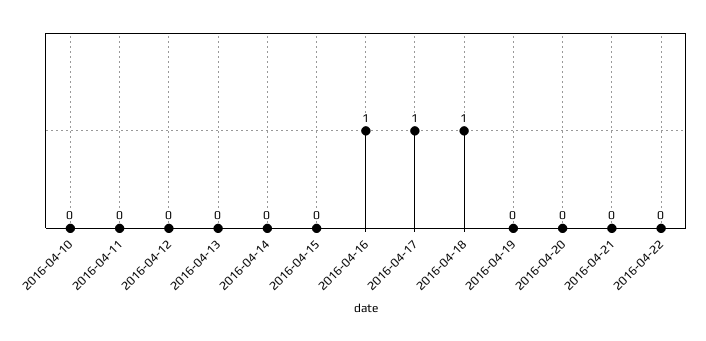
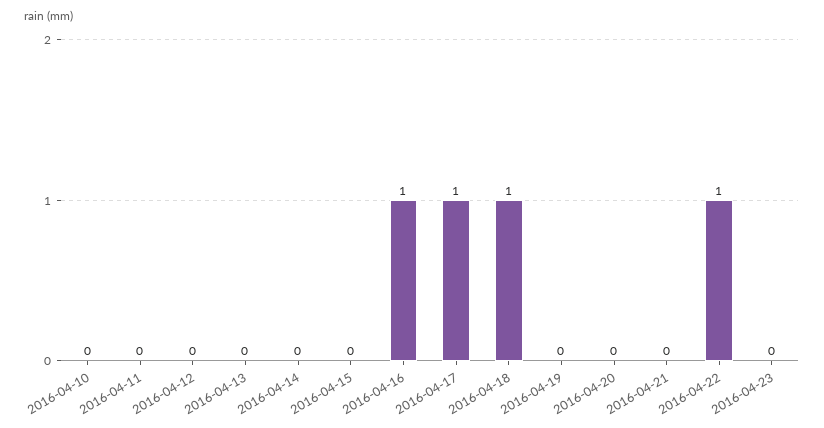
2016-04-22: 0 -> 1
2016-04-23: none -> 0

